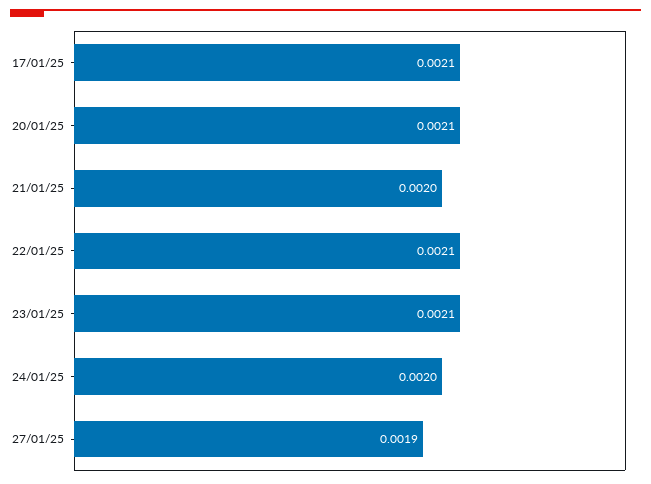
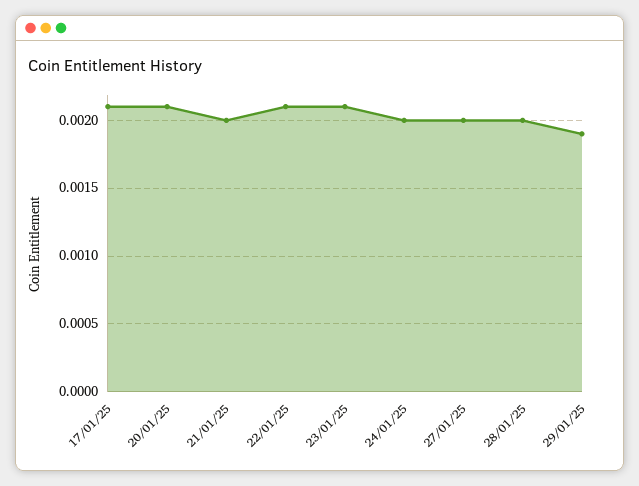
27/01/25: 0.0019 -> 0.002
28/01/25: none -> 0.002
29/01/25: none -> 0.0019

